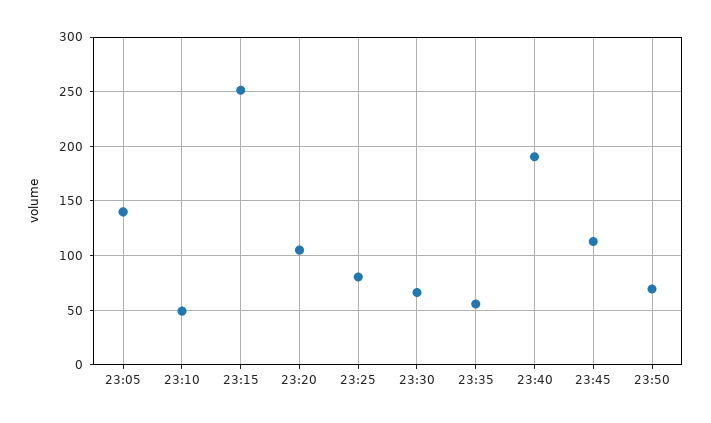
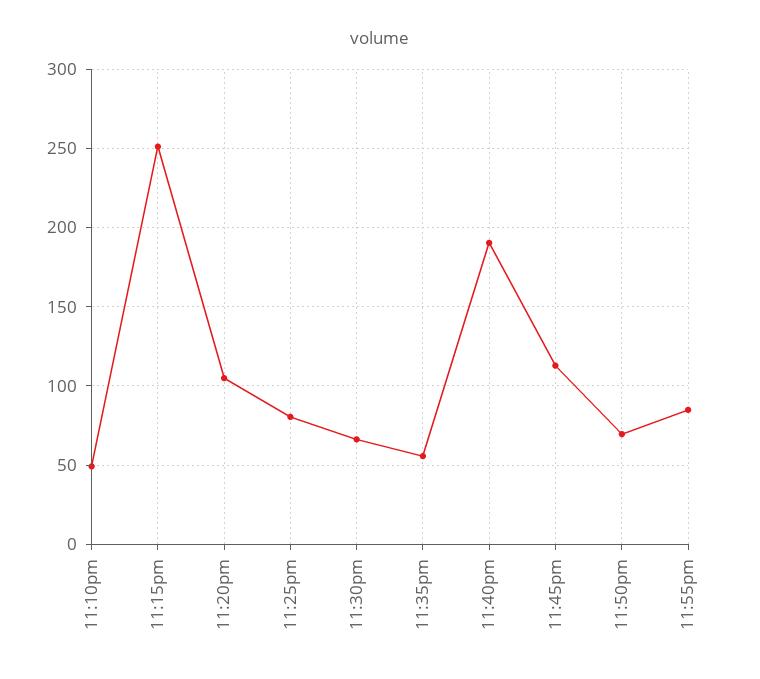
23:05: 140 -> none
11:55pm: none -> 85

